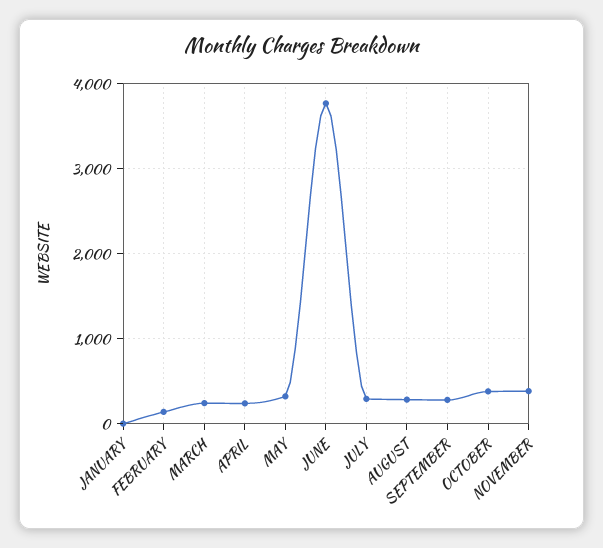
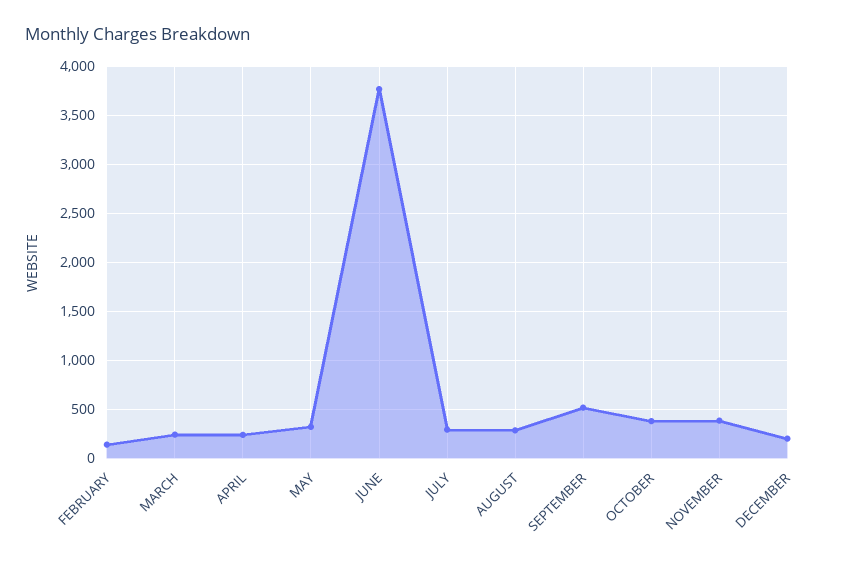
JANUARY: 0 -> none
SEPTEMBER: 300 -> 500
DECEMBER: none -> 200

